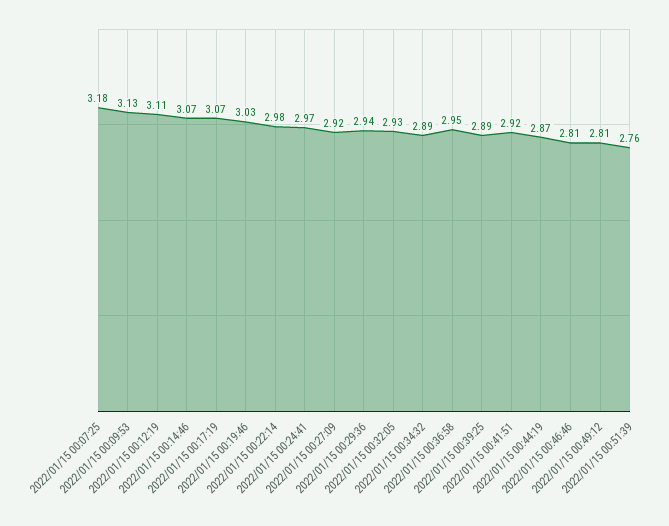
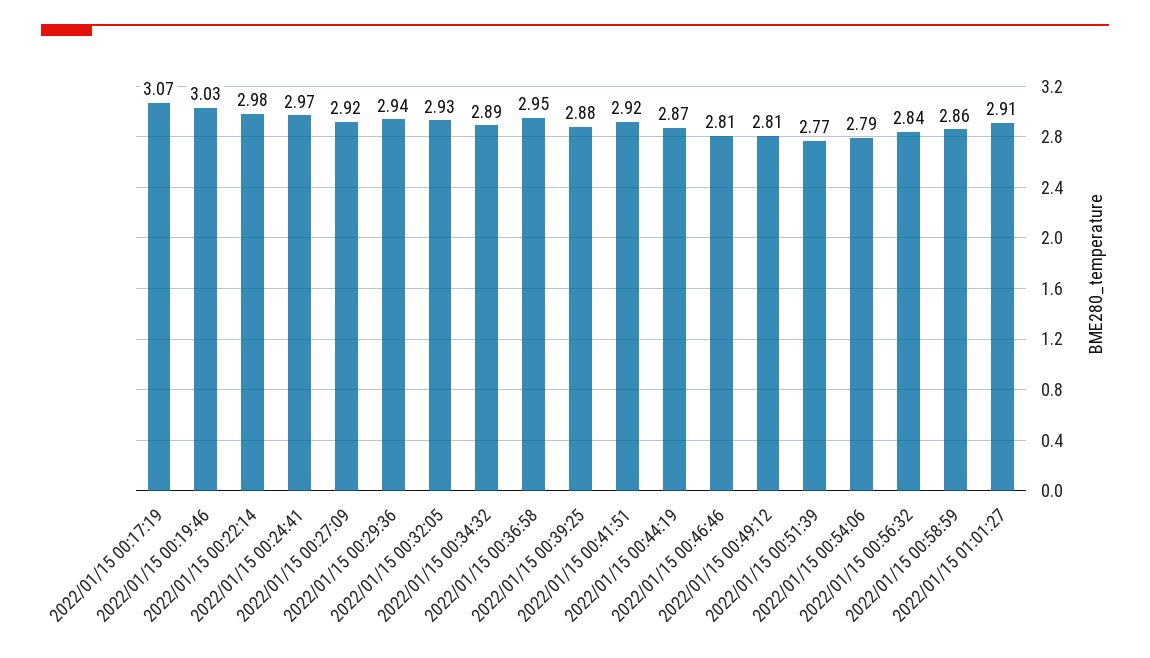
2022/01/15 00:07:25: 3.18 -> none
2022/01/15 00:09:53: 3.13 -> none
2022/01/15 00:12:19: 3.11 -> none
2022/01/15 00:14:46: 3.07 -> none
2022/01/15 00:39:25: 2.89 -> 2.88
2022/01/15 00:51:39: 2.76 -> 2.77
2022/01/15 00:54:06: none -> 2.79
2022/01/15 00:56:32: none -> 2.84
2022/01/15 00:58:59: none -> 2.86
2022/01/15 01:01:27: none -> 2.91

